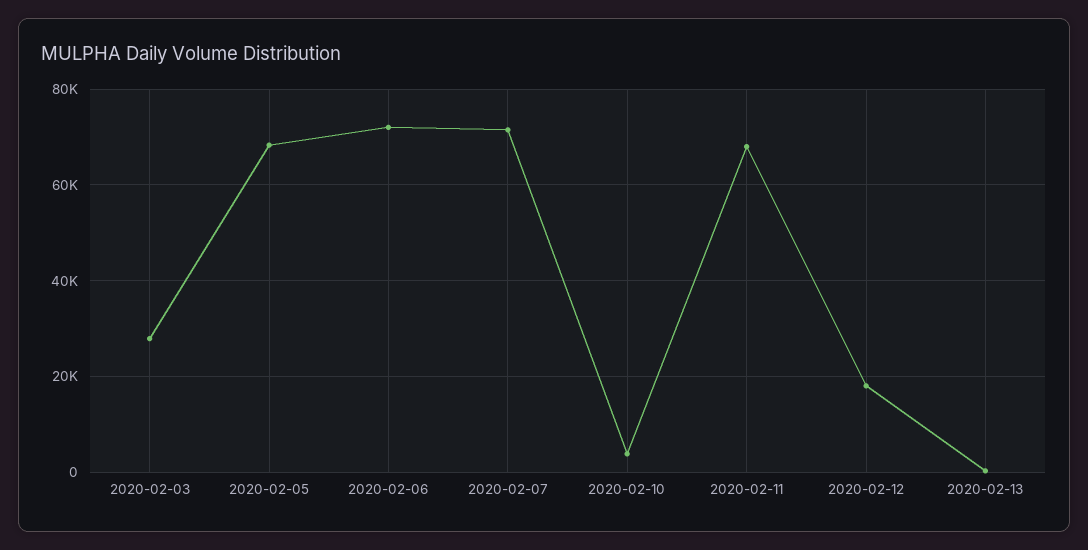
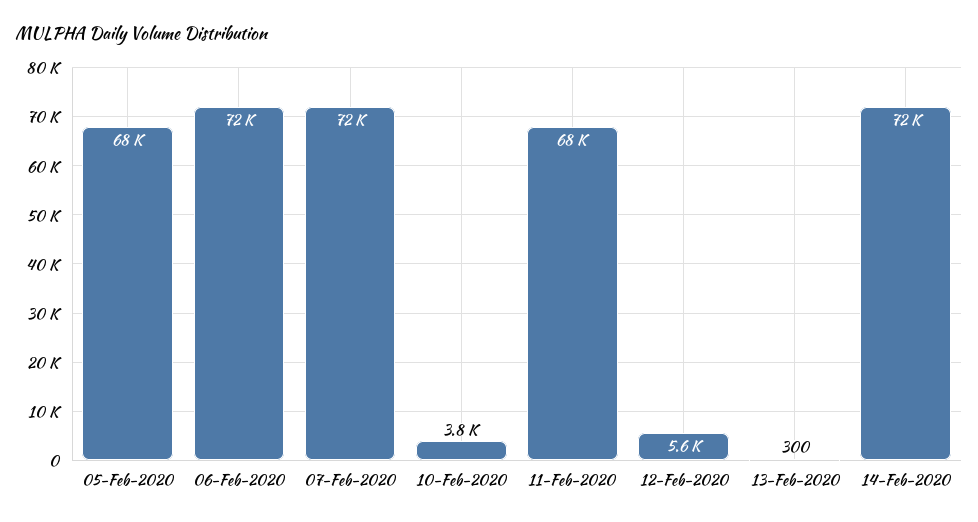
2020-02-03: 28000 -> none
2020-02-12: 18000 -> 5600
14-Feb-2020: none -> 72000

